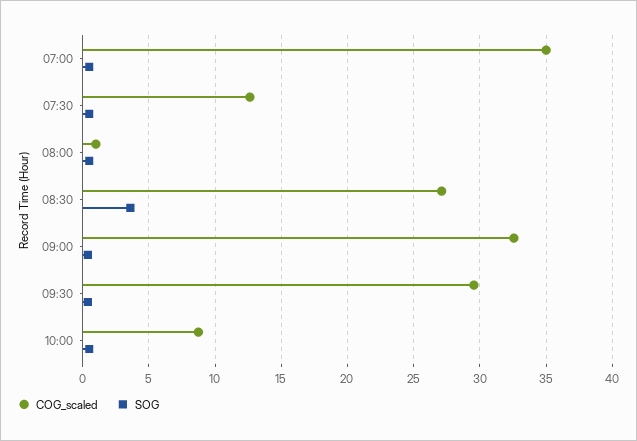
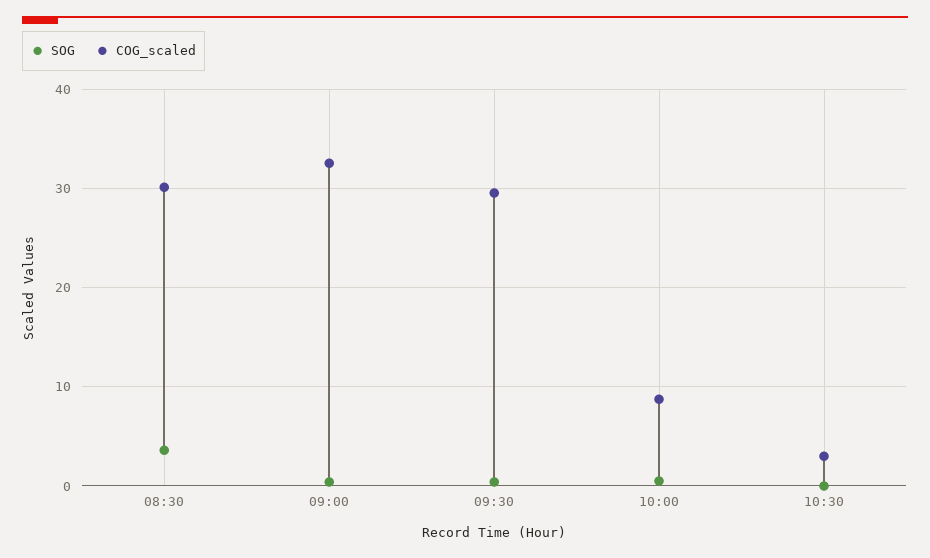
COG_scaled, 07:00: 35 -> none
SOG, 07:00: 0.5 -> none
COG_scaled, 07:30: 12.5 -> none
SOG, 07:30: 0.5 -> none
COG_scaled, 08:00: 1 -> none
SOG, 08:00: 0.5 -> none
COG_scaled, 08:30: 27 -> 30
SOG, 10:30: none -> 0
COG_scaled, 10:30: none -> 3

